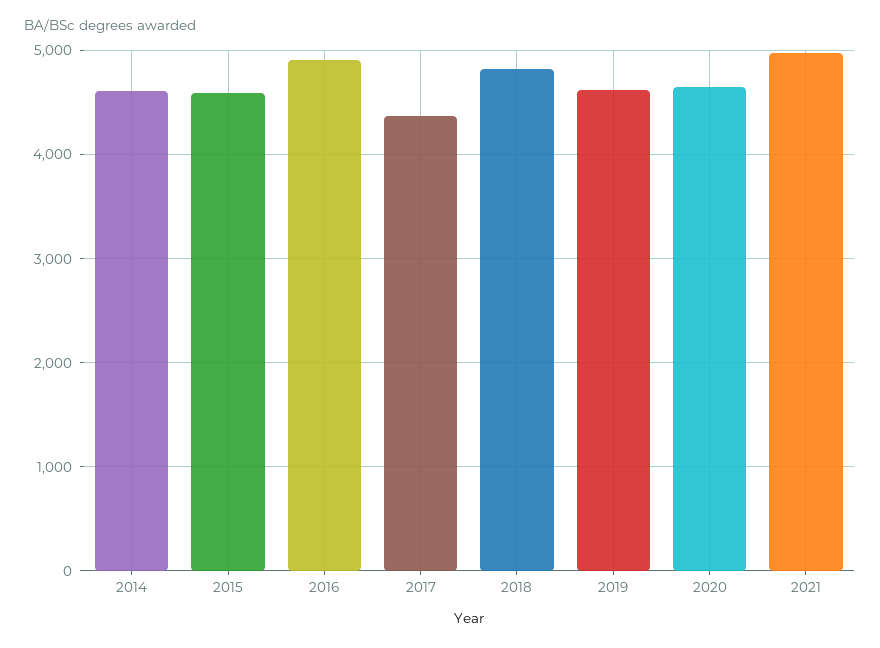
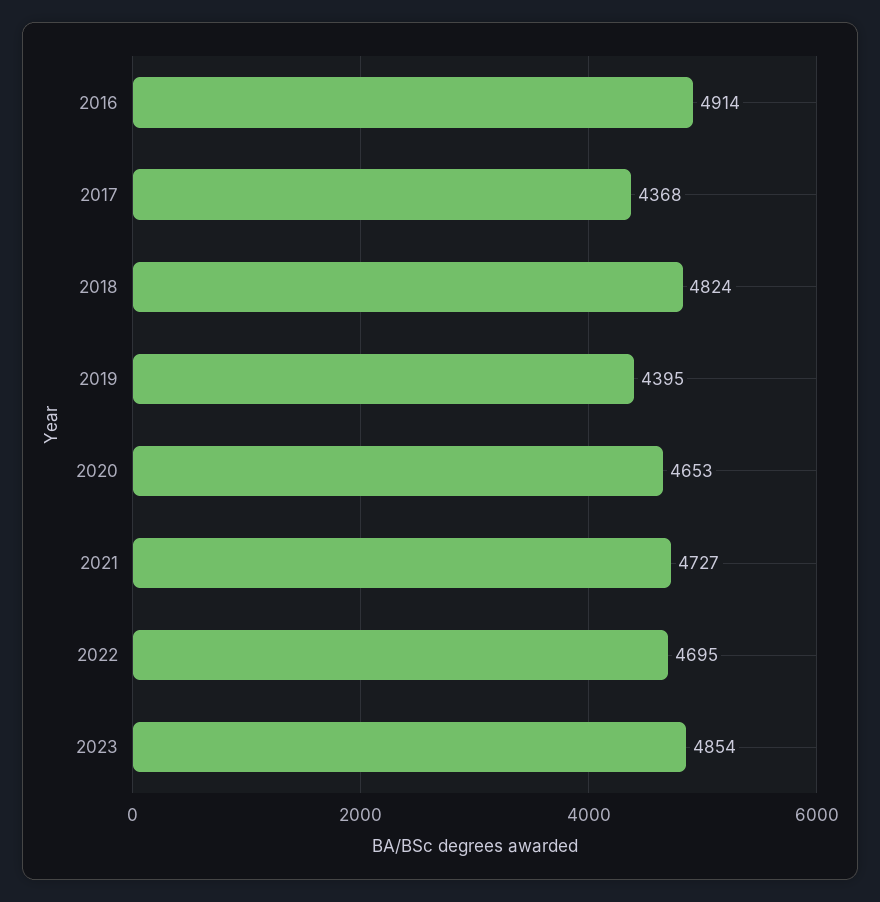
2014: 4600 -> none
2015: 4600 -> none
2019: 4600 -> 4395
2021: 5000 -> 4727
2022: none -> 4695
2023: none -> 4854

